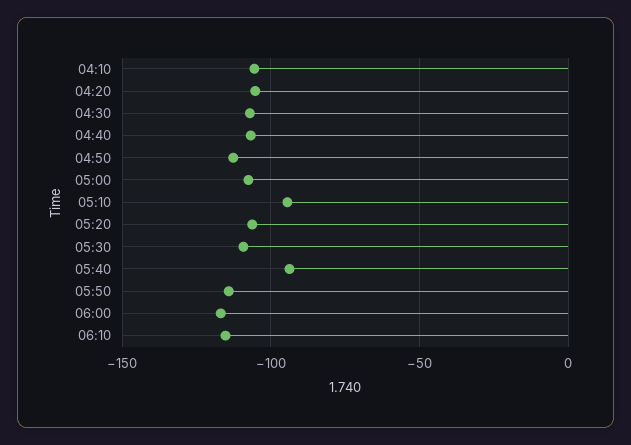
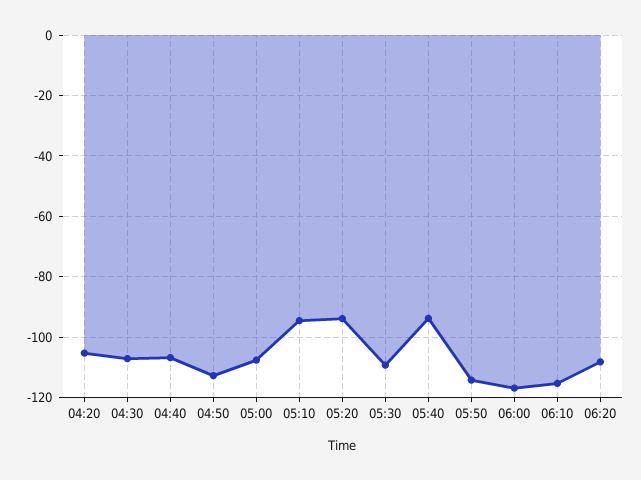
04:10: -105 -> none
05:20: -105 -> -94
06:20: none -> -108

